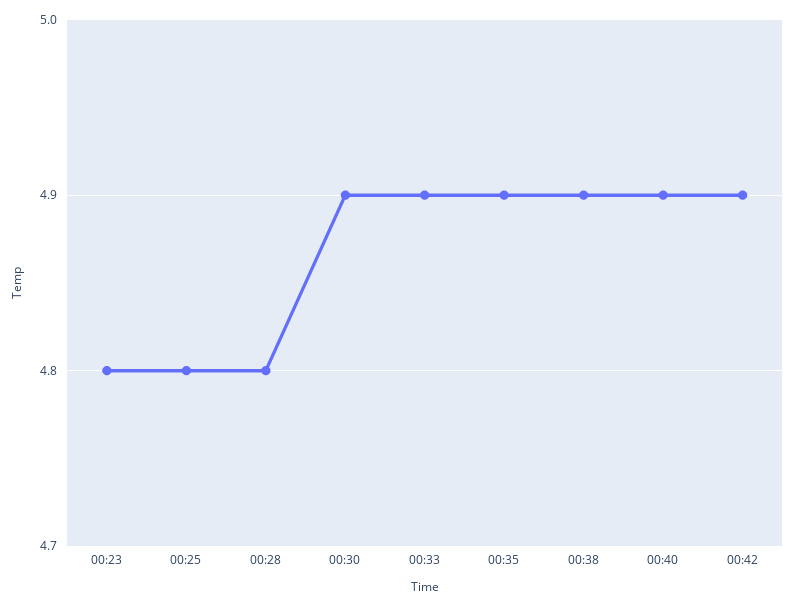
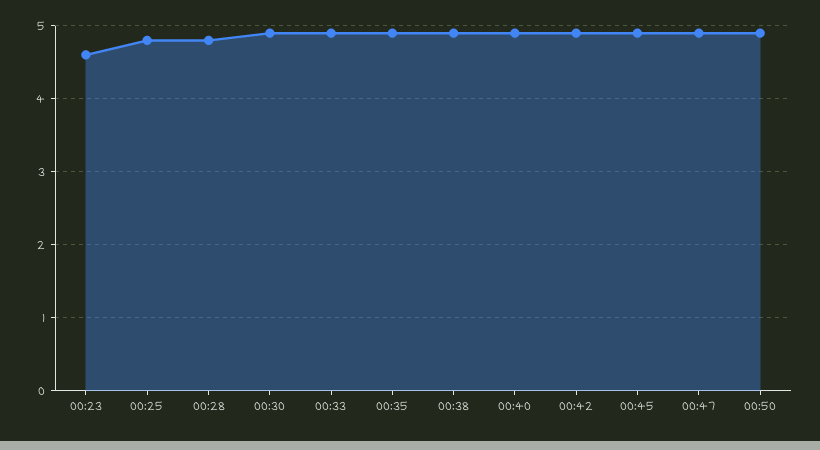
00:23: 4.8 -> 4.6
00:45: none -> 4.9
00:47: none -> 4.9
00:50: none -> 4.9

